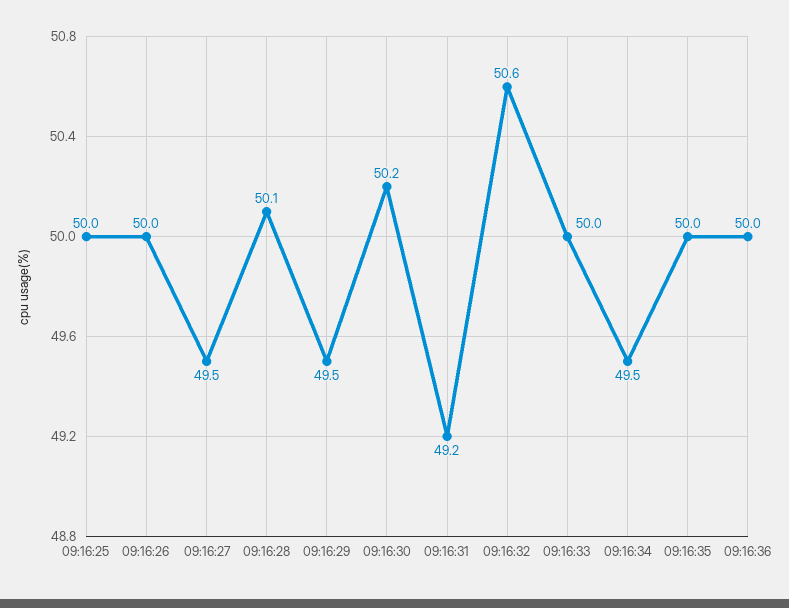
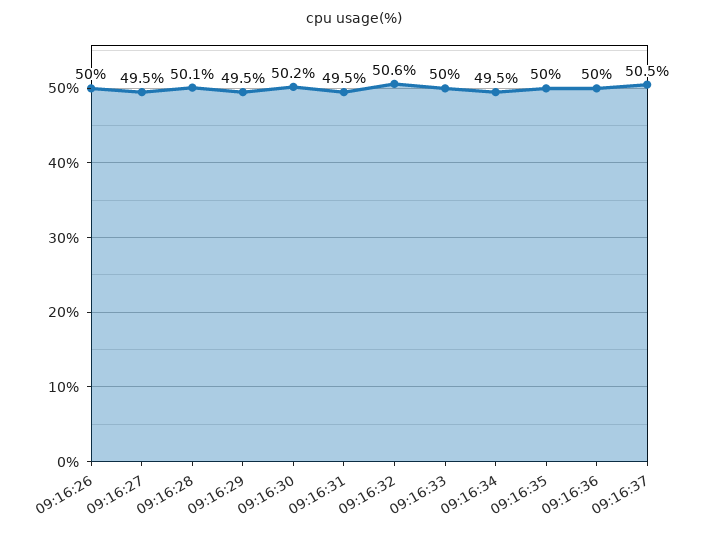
09:16:25: 50 -> none
09:16:31: 49.2 -> 49.5
09:16:37: none -> 50.5

